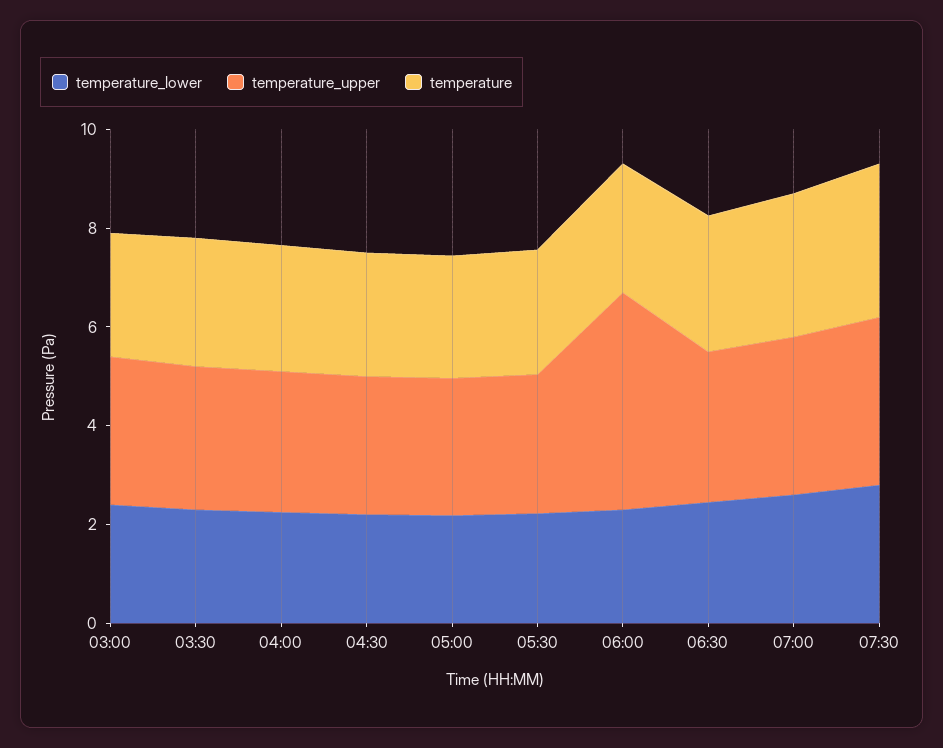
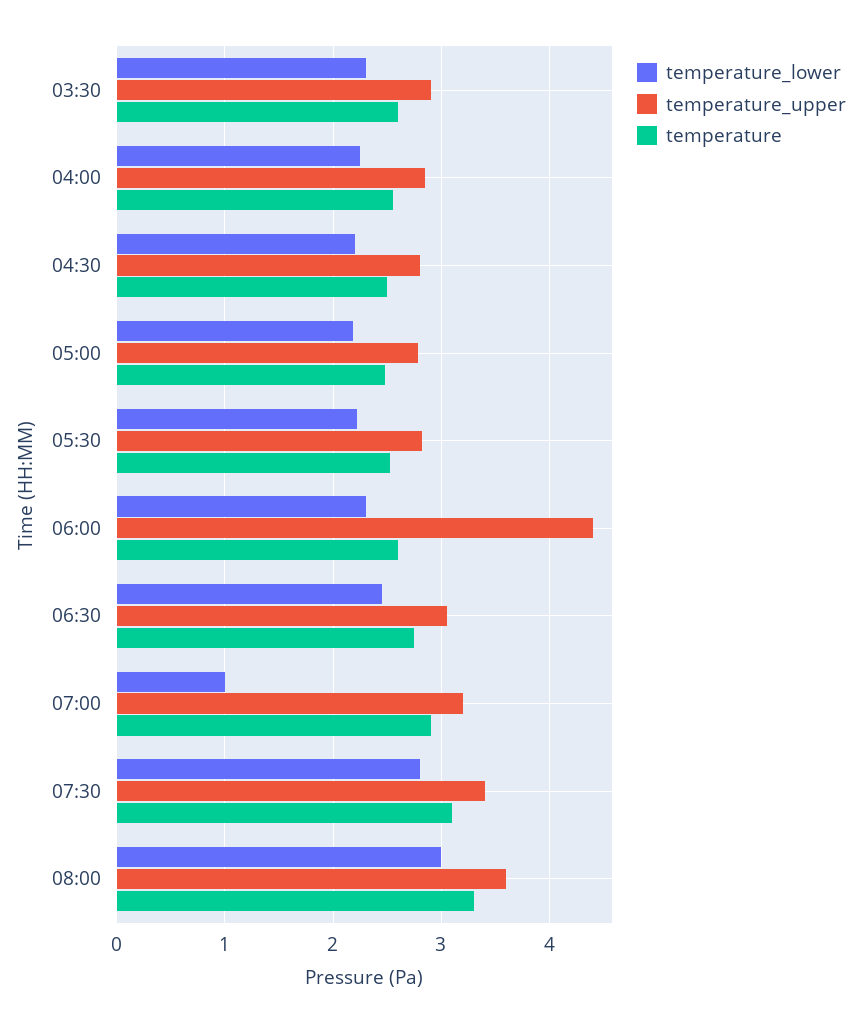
temperature_lower, 03:00: 2.5 -> none
temperature_upper, 03:00: 3 -> none
temperature, 03:00: 2.5 -> none
temperature_lower, 07:00: 2.5 -> 1
temperature_lower, 08:00: none -> 3
temperature_upper, 08:00: none -> 3.6
temperature, 08:00: none -> 3.3

